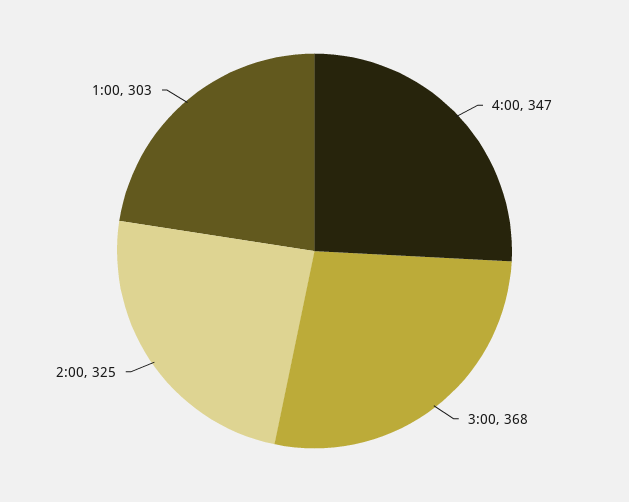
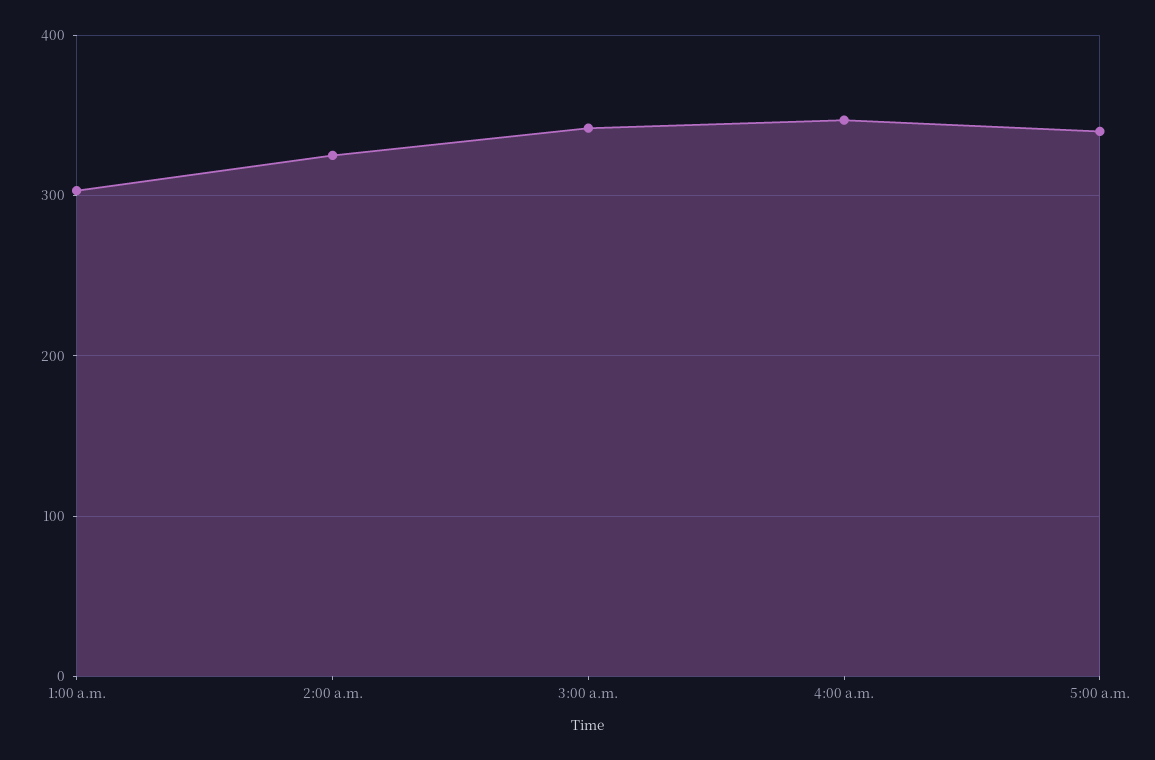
3:00: 368 -> 340
5:00 a.m.: none -> 340

